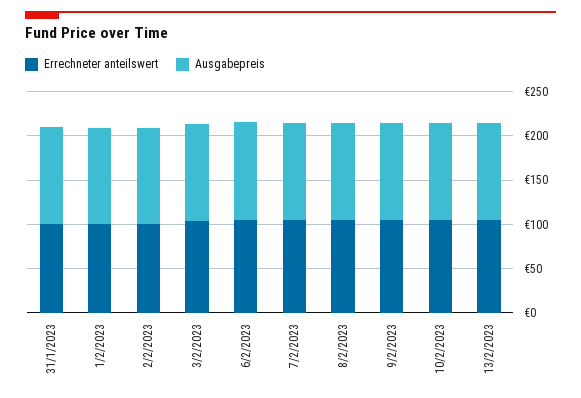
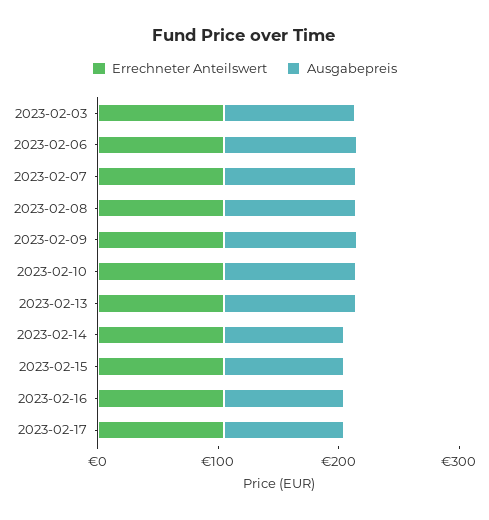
Errechneter anteilswert, 31/1/2023: 100 -> none
Ausgabepreis, 31/1/2023: 110 -> none
Errechneter anteilswert, 1/2/2023: 100 -> none
Ausgabepreis, 1/2/2023: 110 -> none
Errechneter anteilswert, 2/2/2023: 100 -> none
Ausgabepreis, 2/2/2023: 110 -> none
Errechneter anteilswert, 2023-02-14: none -> 100
Ausgabepreis, 2023-02-14: none -> 100
Errechneter anteilswert, 2023-02-15: none -> 100
Ausgabepreis, 2023-02-15: none -> 100
Errechneter anteilswert, 2023-02-16: none -> 100
Ausgabepreis, 2023-02-16: none -> 100
Errechneter anteilswert, 2023-02-17: none -> 100
Ausgabepreis, 2023-02-17: none -> 100

